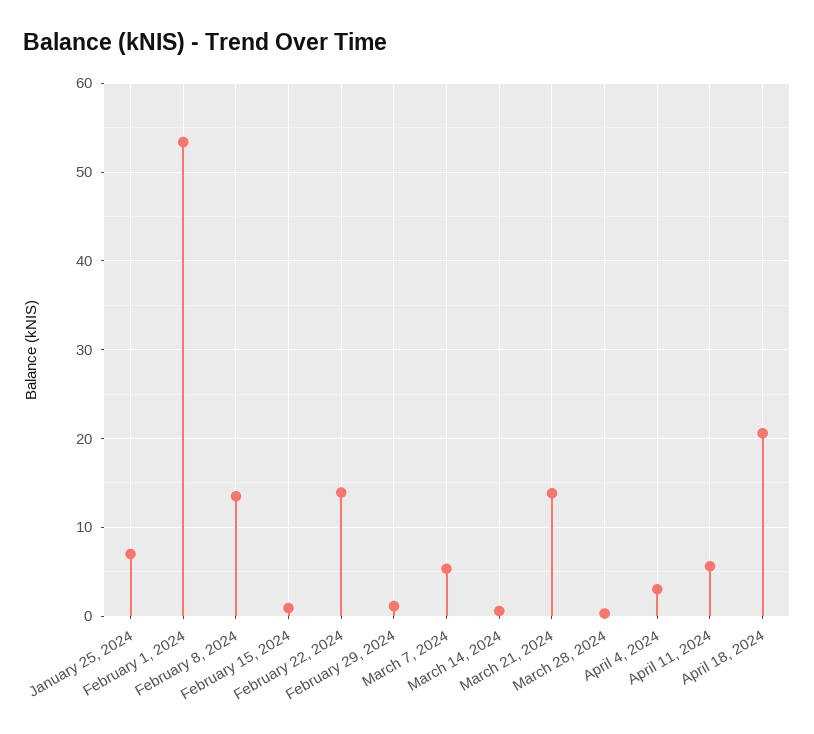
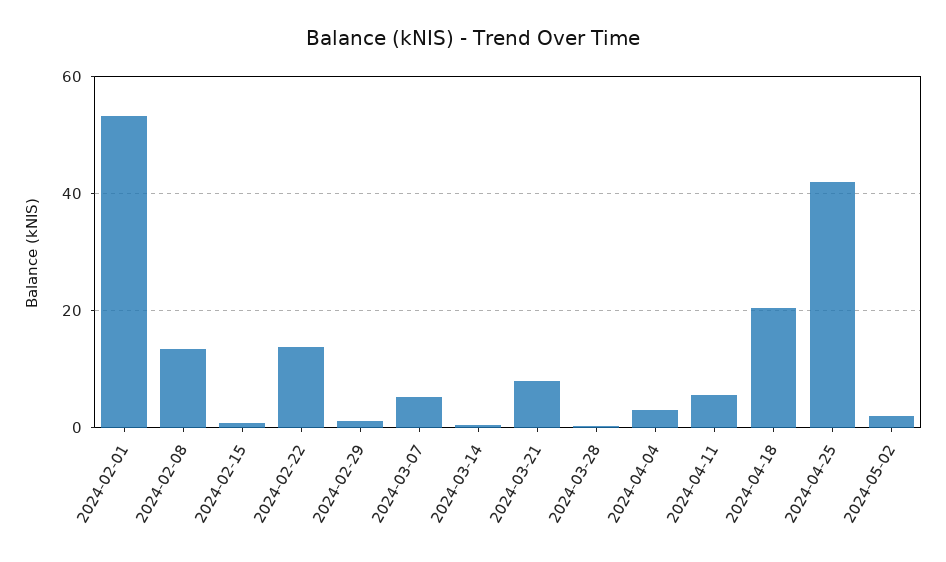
January 25, 2024: 7 -> none
March 21, 2024: 14 -> 8
2024-04-25: none -> 42
2024-05-02: none -> 2

